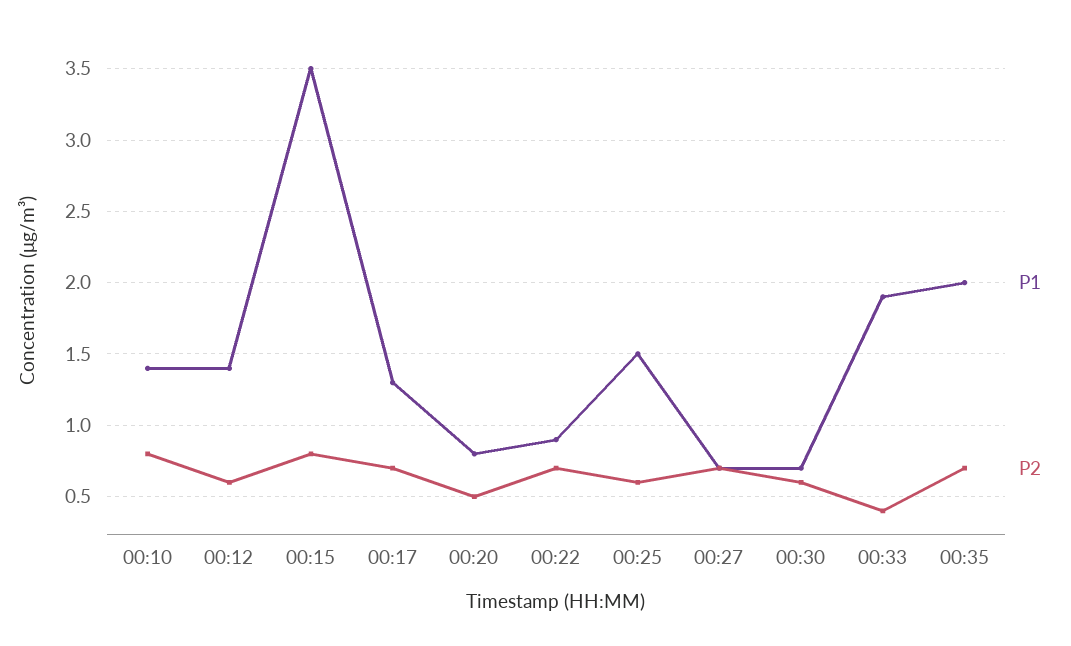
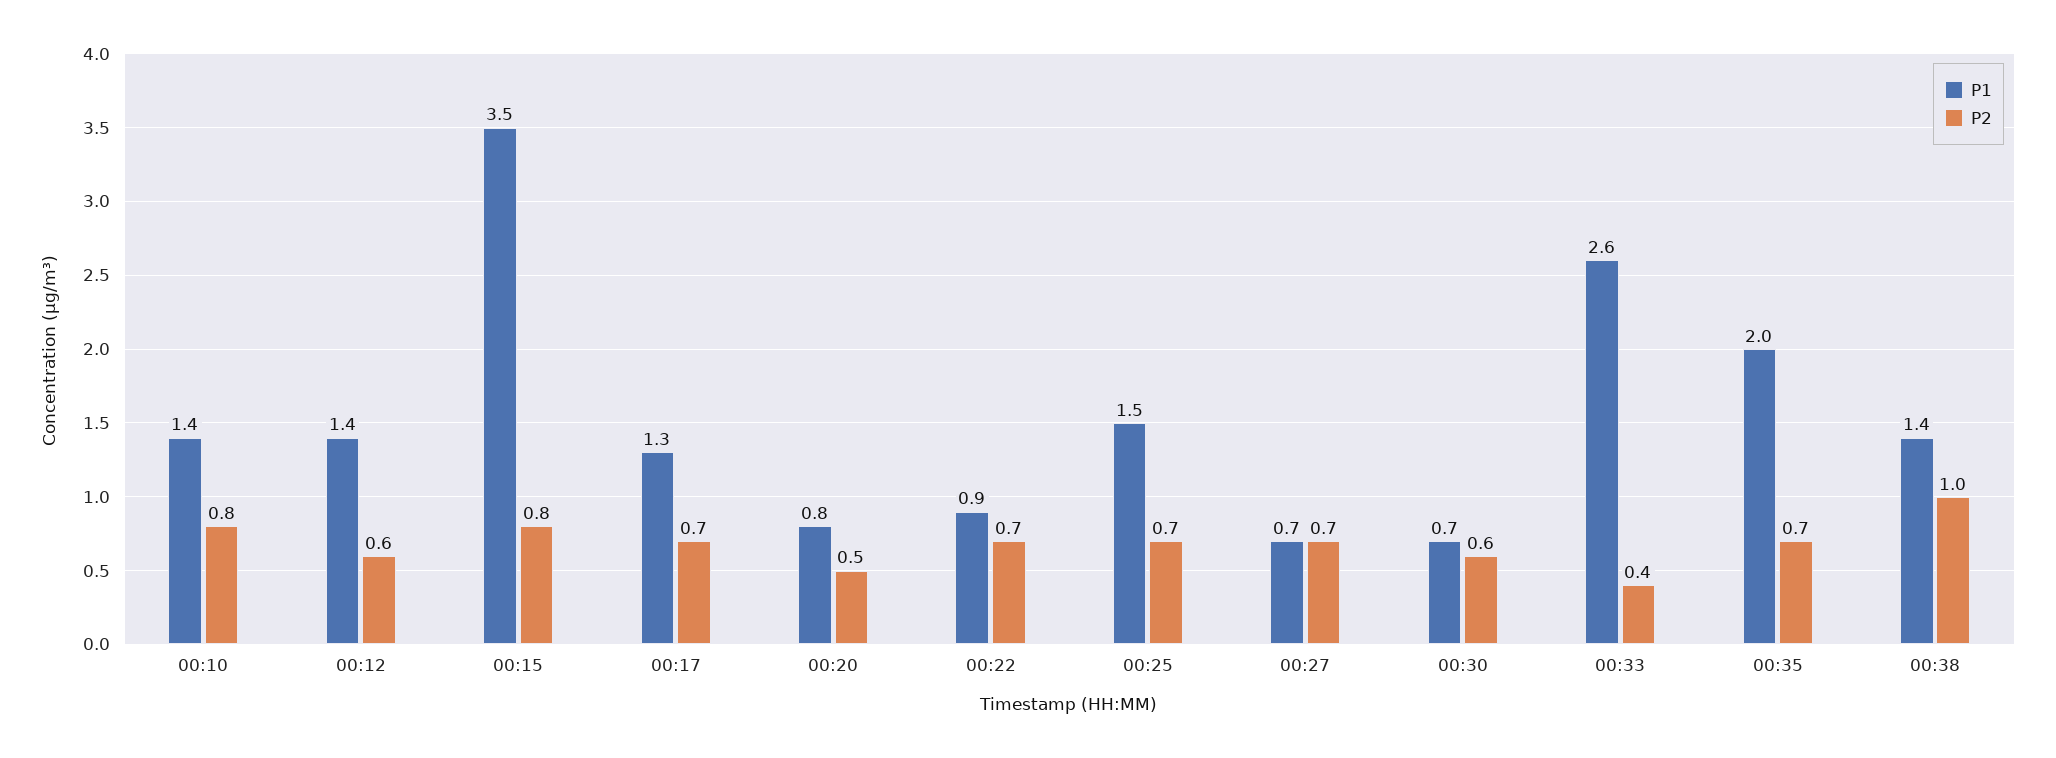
P2, 00:25: 0.6 -> 0.7
P1, 00:33: 1.9 -> 2.6
P1, 00:38: none -> 1.4
P2, 00:38: none -> 1

